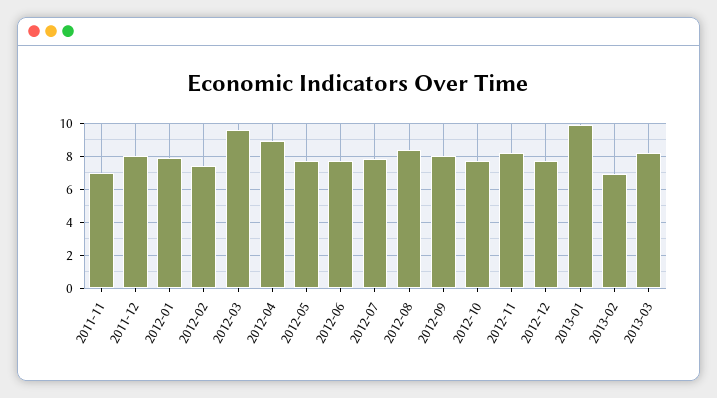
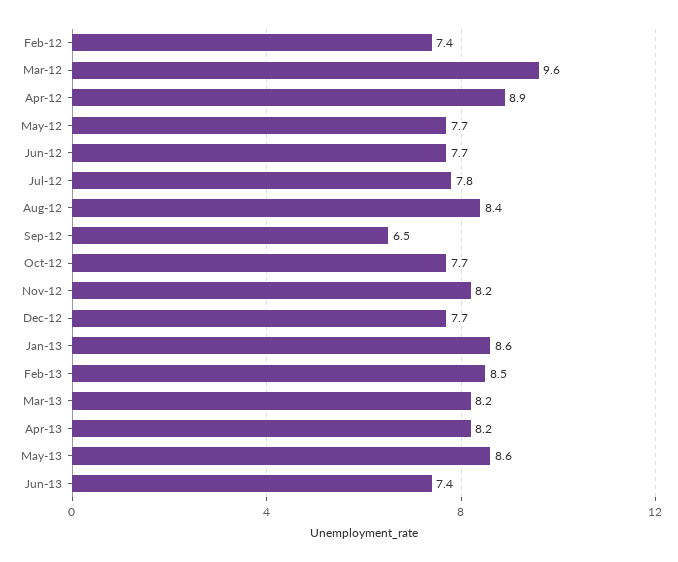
2011-11: 7 -> none
2011-12: 8 -> none
2012-01: 8 -> none
2012-09: 8 -> 6.5
2013-01: 10 -> 8.6
2013-02: 7 -> 8.5
Apr-13: none -> 8.2
May-13: none -> 8.6
Jun-13: none -> 7.4

